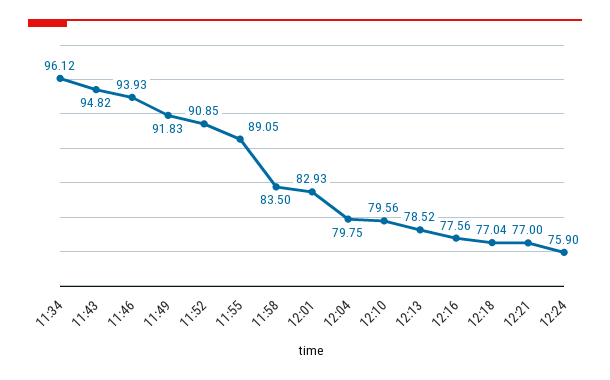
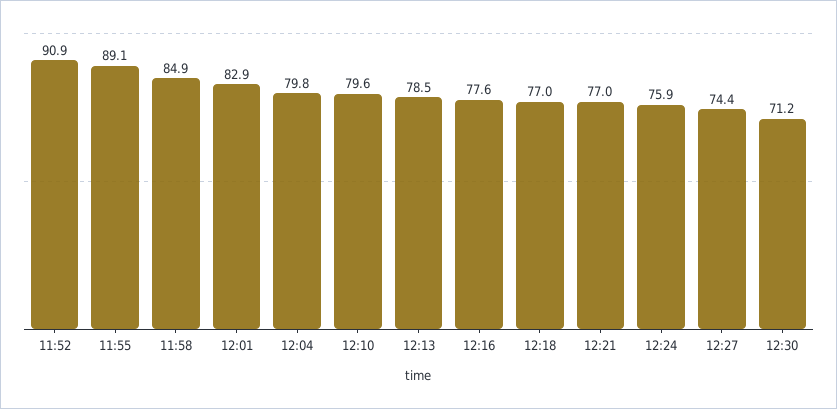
11:34: 96.12 -> none
11:43: 94.82 -> none
11:46: 93.93 -> none
11:49: 91.83 -> none
11:58: 83.5 -> 84.9
12:27: none -> 74.4
12:30: none -> 71.2

